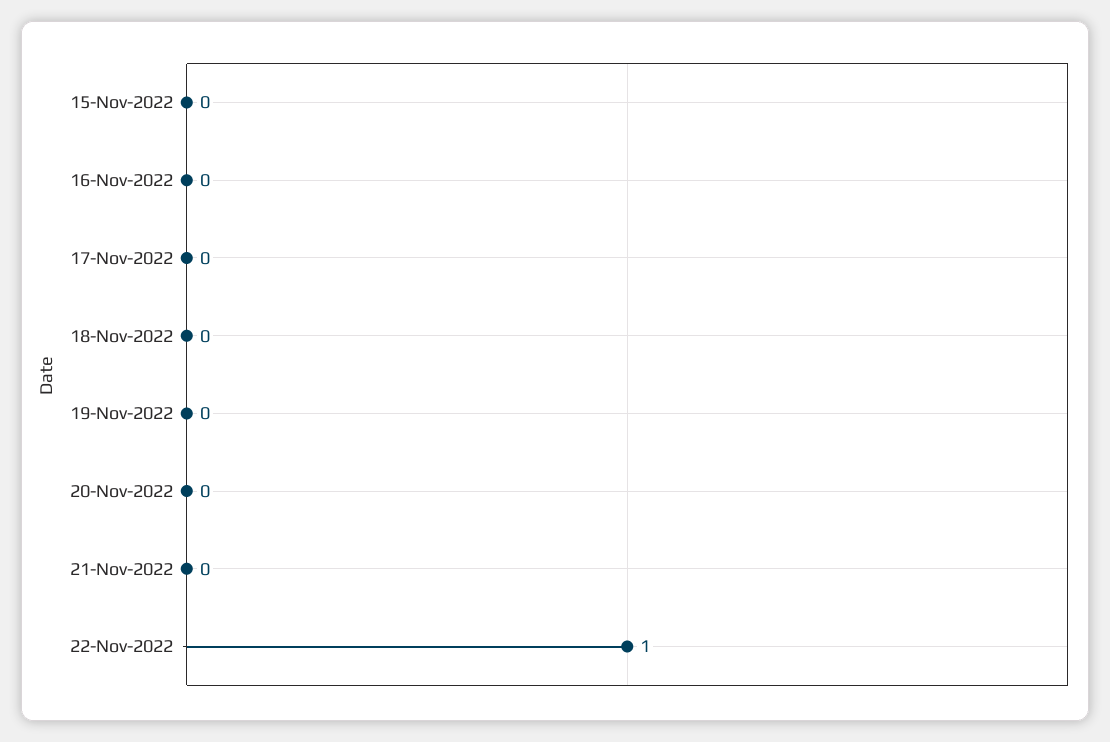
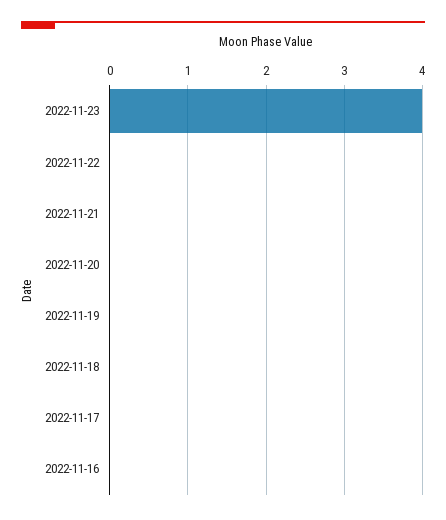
15-Nov-2022: 0 -> none
22-Nov-2022: 1 -> 0
2022-11-23: none -> 4

